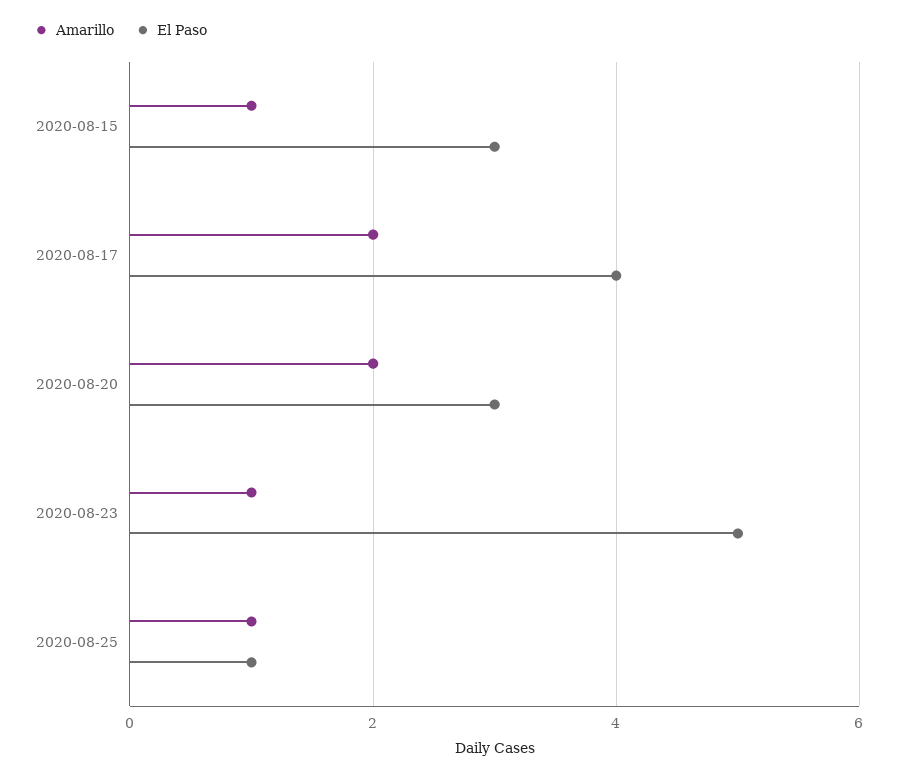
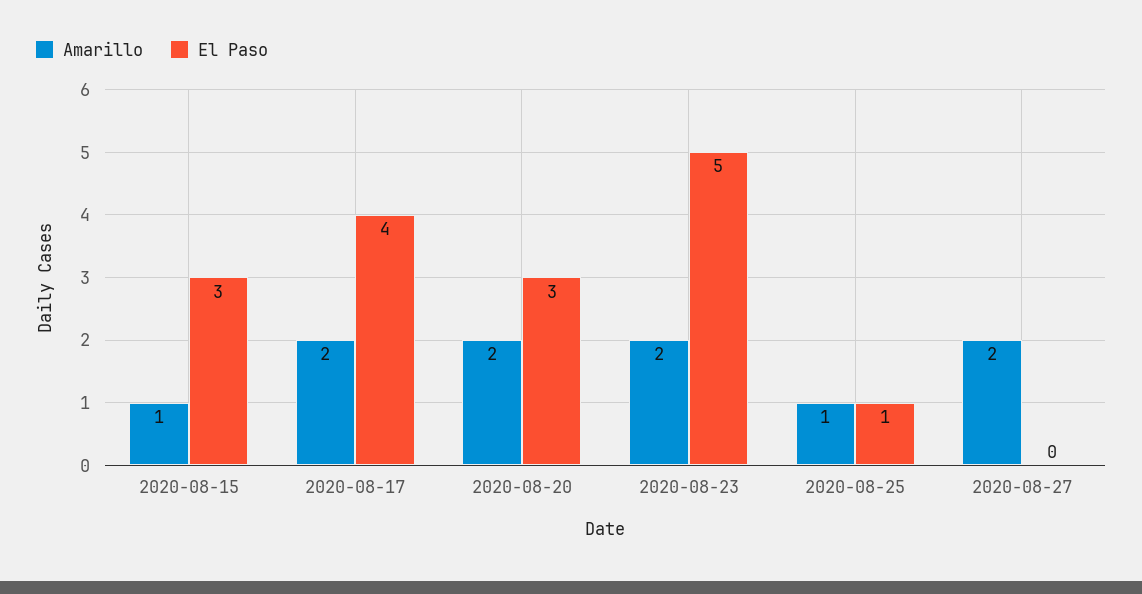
Amarillo, 2020-08-23: 1 -> 2
Amarillo, 2020-08-27: none -> 2
El Paso, 2020-08-27: none -> 0

